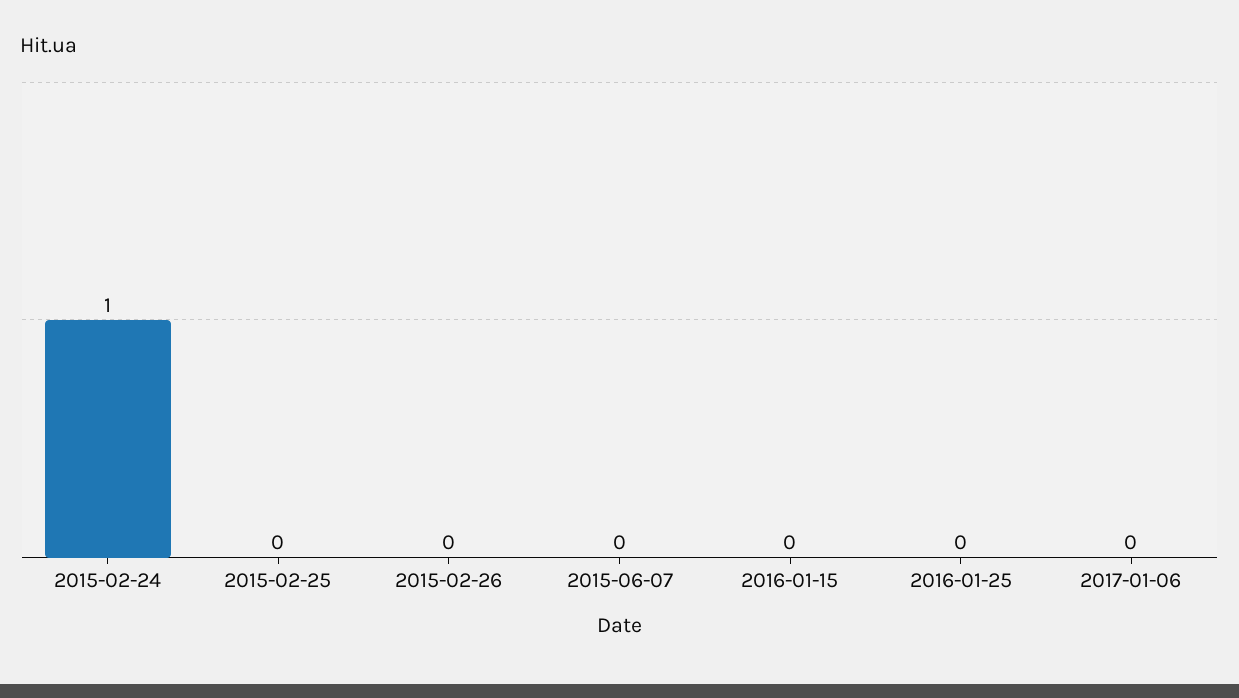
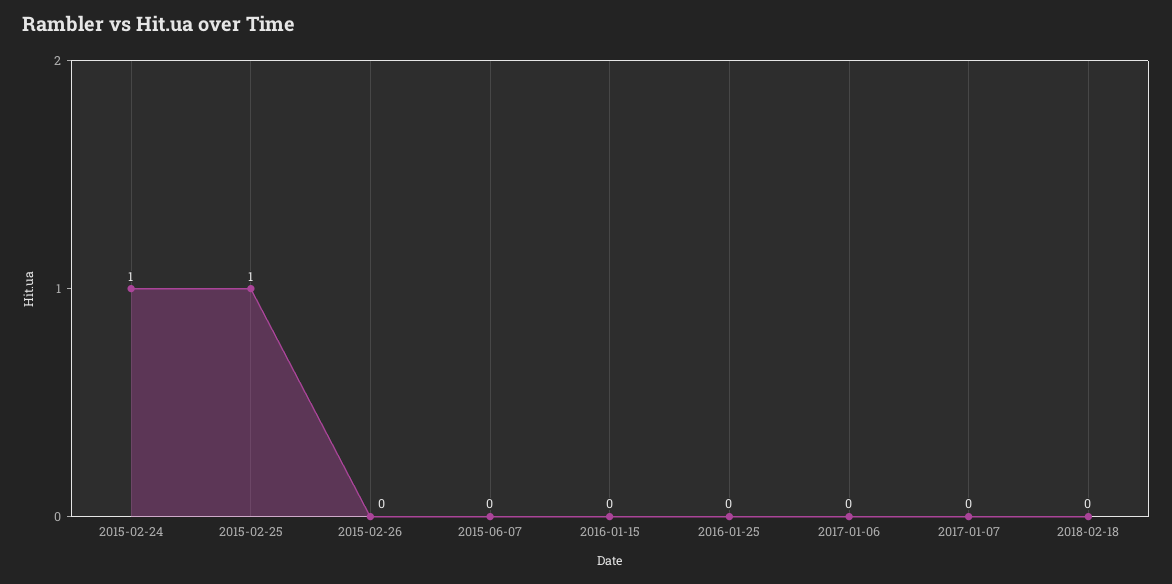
2015-02-25: 0 -> 1
2017-01-07: none -> 0
2018-02-18: none -> 0

